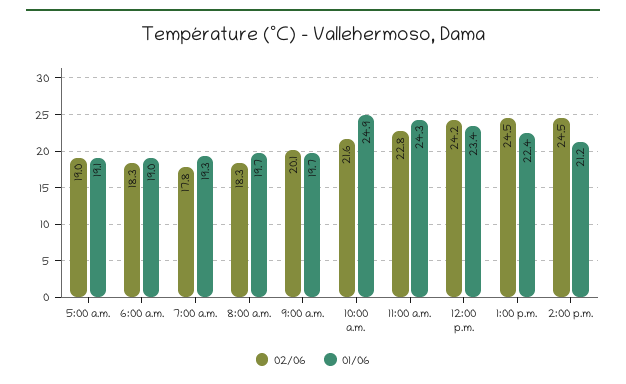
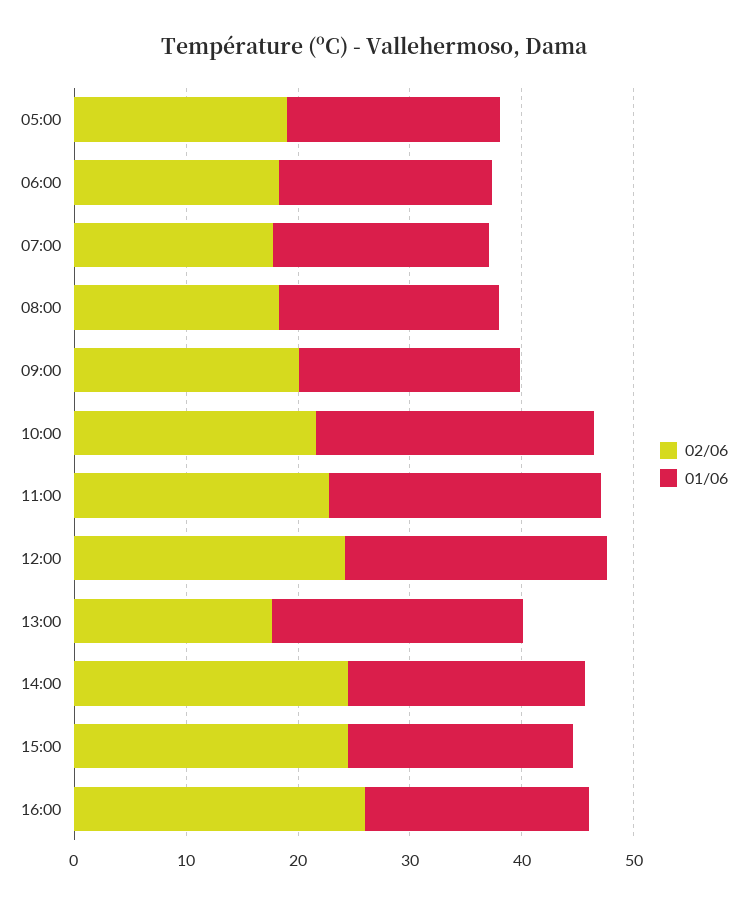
02/06, 1:00 p.m.: 24.5 -> 18
02/06, 15:00: none -> 24
01/06, 15:00: none -> 20
02/06, 16:00: none -> 26
01/06, 16:00: none -> 20

